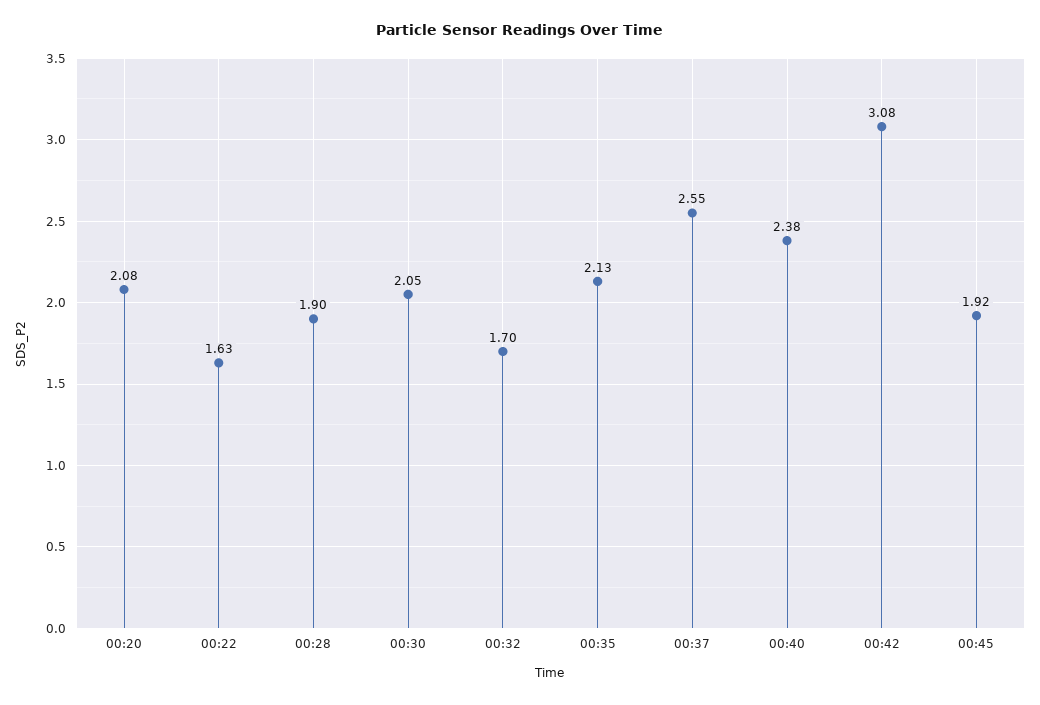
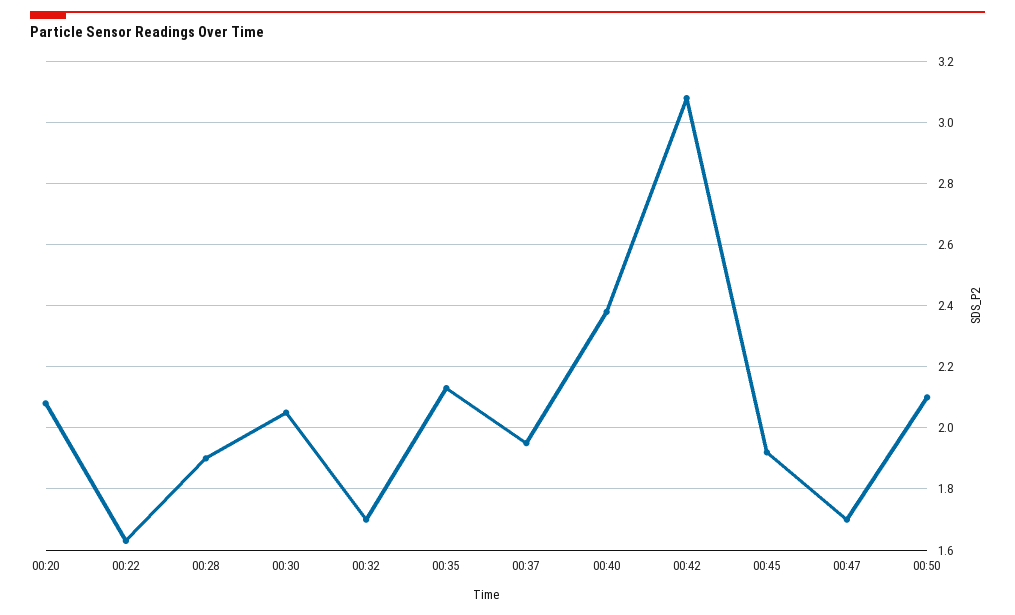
00:37: 2.55 -> 1.95
00:47: none -> 1.7
00:50: none -> 2.1

